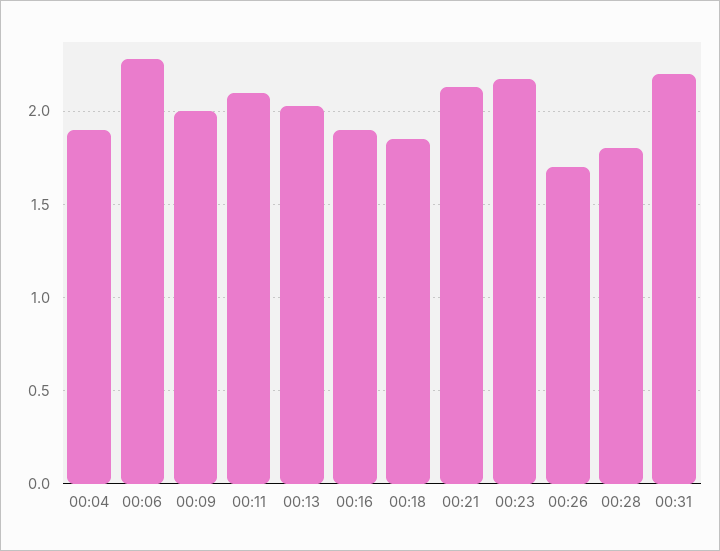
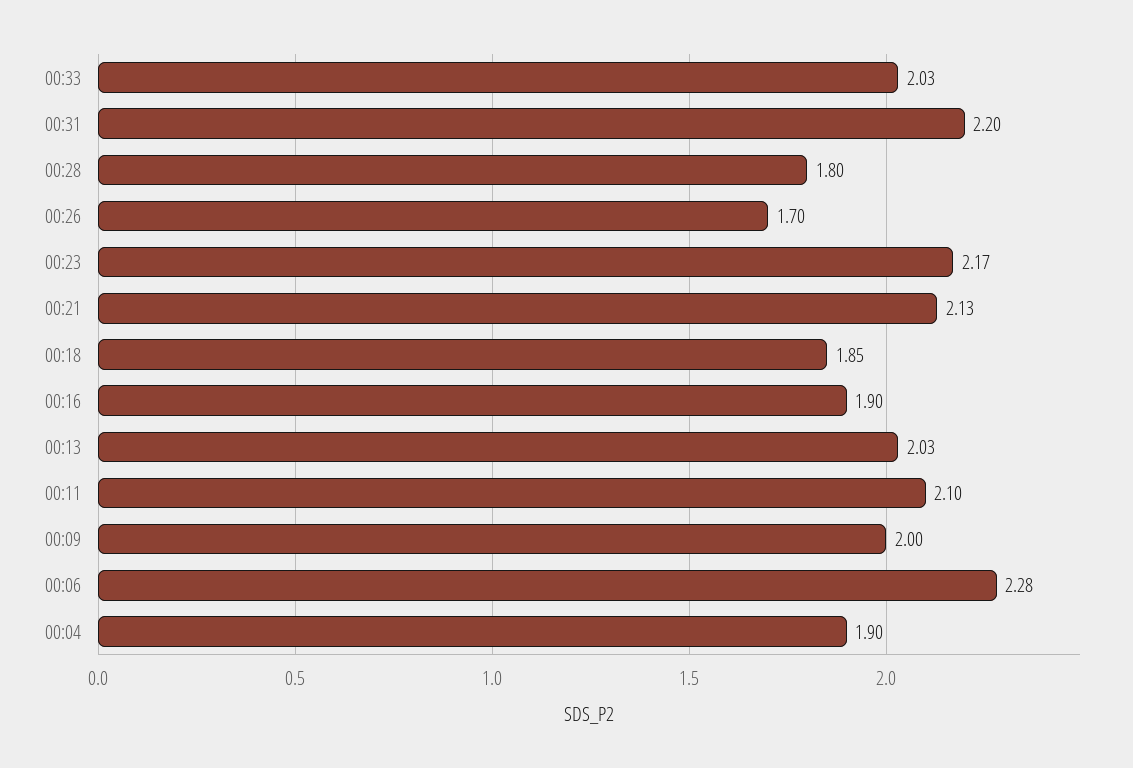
00:33: none -> 2.03

